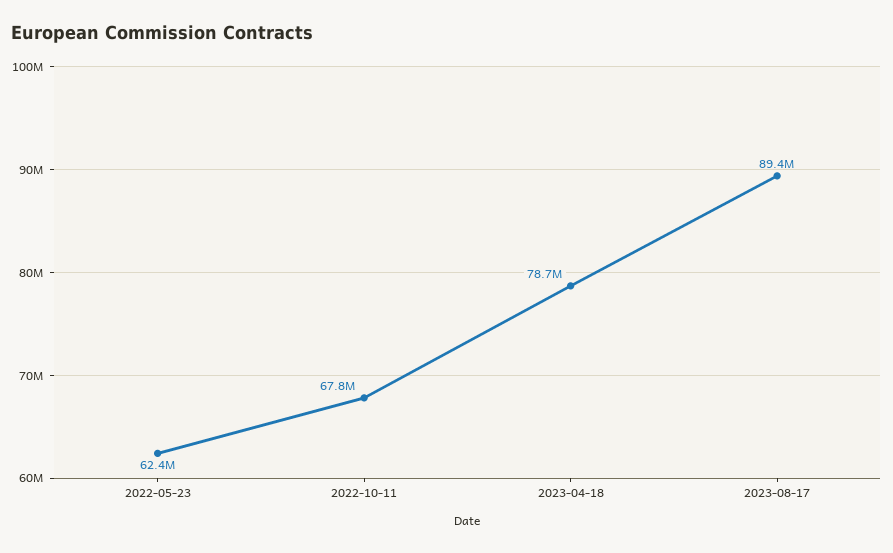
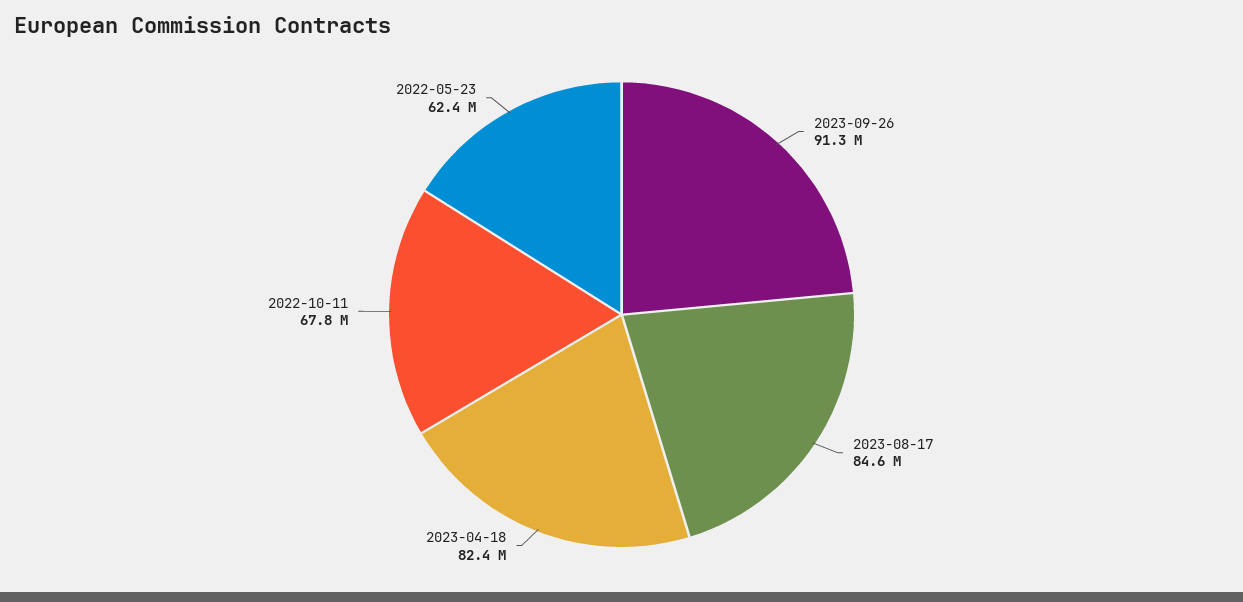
2023-04-18: 78700000 -> 82400000
2023-08-17: 89400000 -> 84600000
2023-09-26: none -> 91300000

